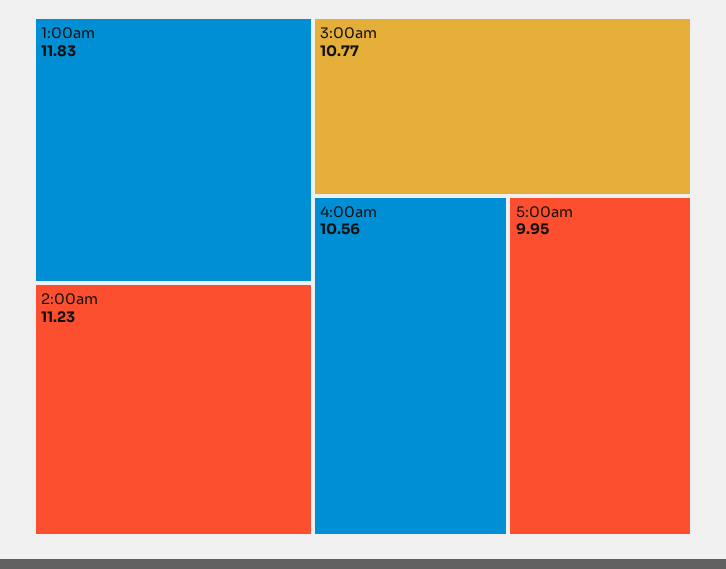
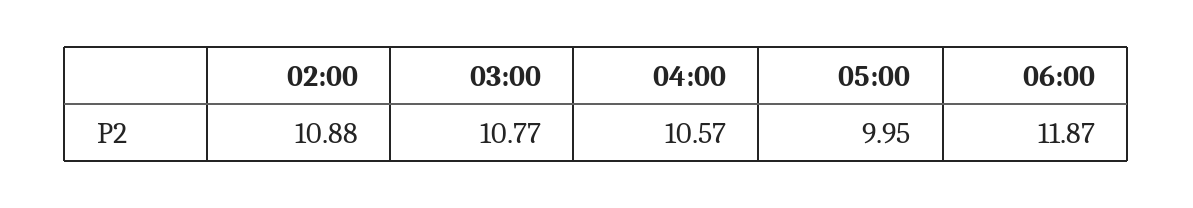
1:00am: 11.83 -> none
2:00am: 11.23 -> 10.88
4:00am: 10.56 -> 10.57
06:00: none -> 11.87

